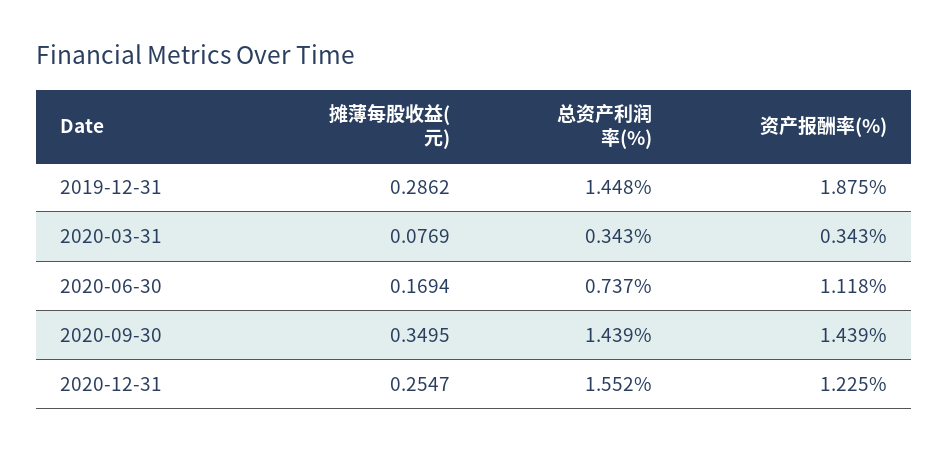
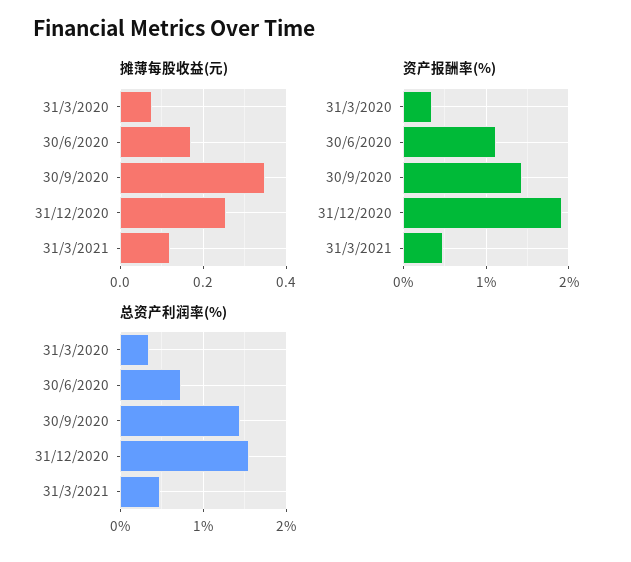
摊薄每股收益(元), 2019-12-31: 0.2862 -> none
总资产利润率(%), 2019-12-31: 1.448 -> none
资产报酬率(%), 2019-12-31: 1.875 -> none
资产报酬率(%), 2020-12-31: 1.225 -> 1.9
摊薄每股收益(元), 31/3/2021: none -> 0.12
资产报酬率(%), 31/3/2021: none -> 0.5
总资产利润率(%), 31/3/2021: none -> 0.5

